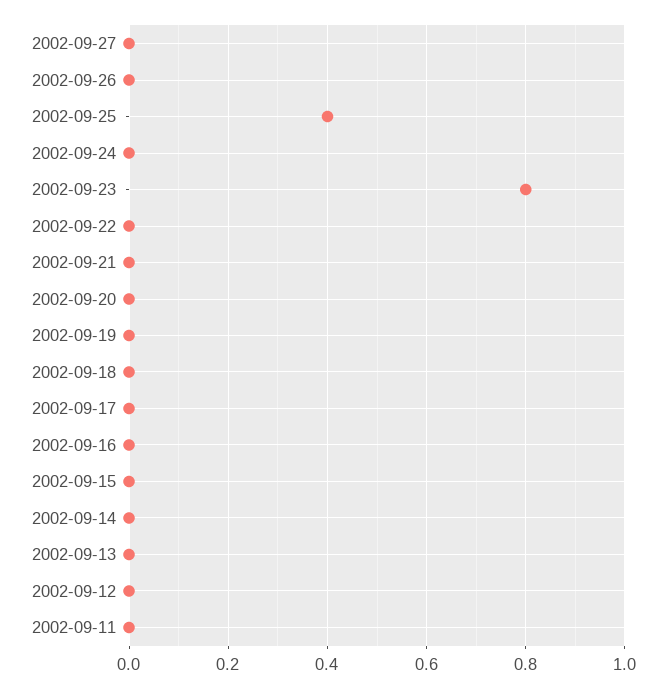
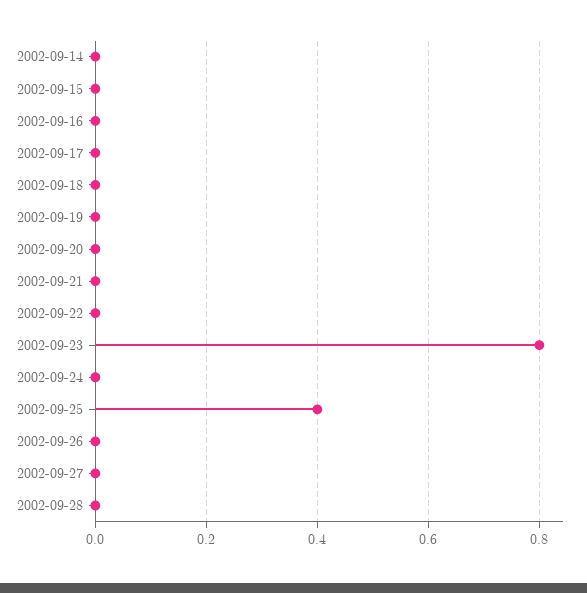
2002-09-13: 0 -> none
2002-09-12: 0 -> none
2002-09-11: 0 -> none
2002-09-28: none -> 0

